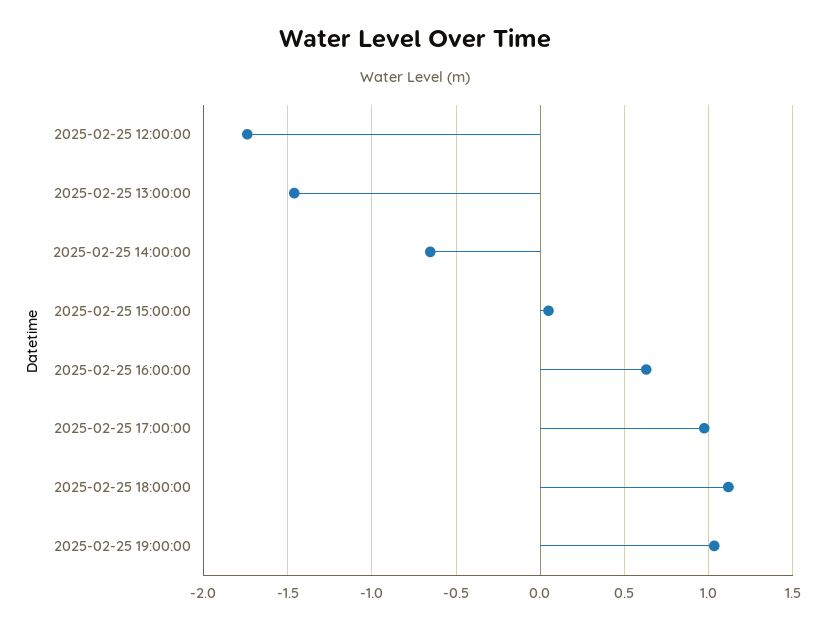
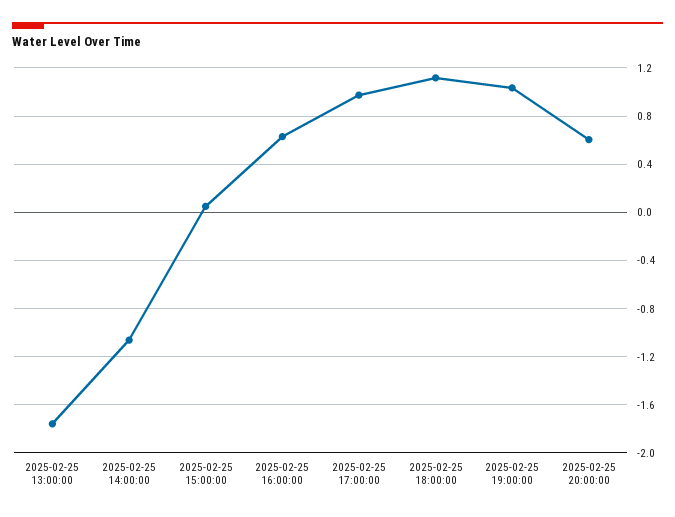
2025-02-25 12:00:00: -1.75 -> none
2025-02-25 13:00:00: -1.45 -> -1.75
2025-02-25 14:00:00: -0.65 -> -1.05
2025-02-25 20:00:00: none -> 0.6

